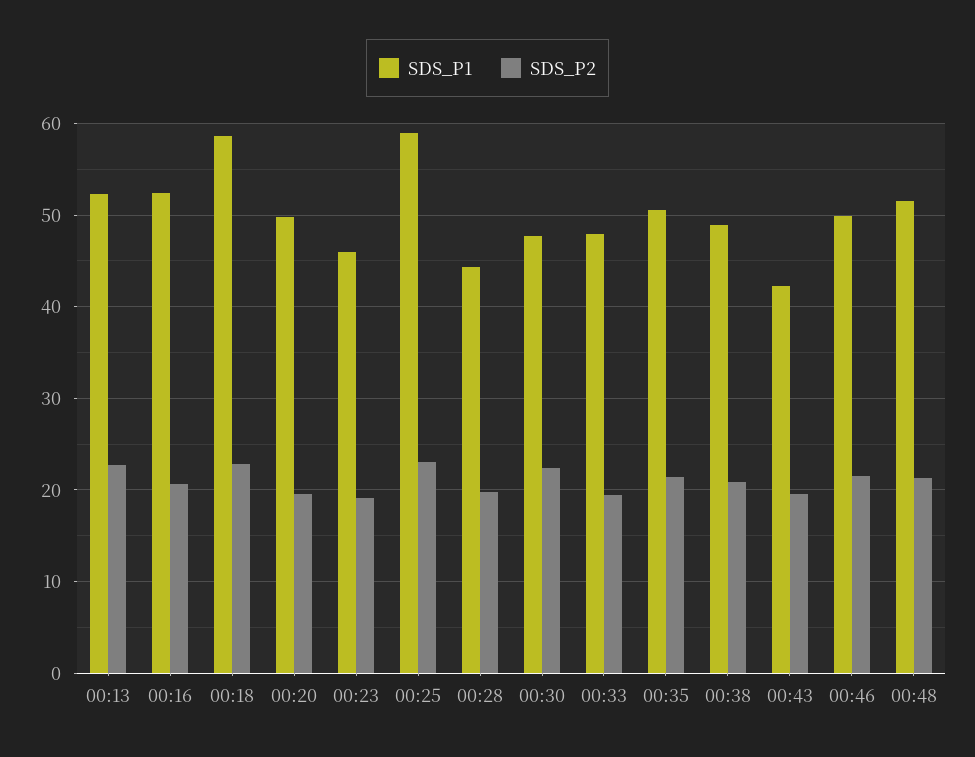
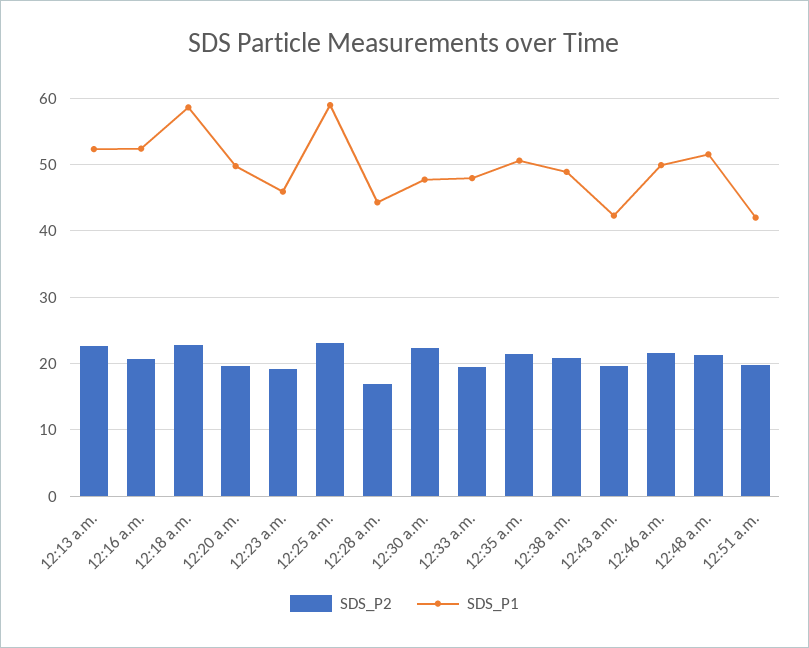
SDS_P2, 00:28: 20 -> 17
SDS_P2, 12:51 a.m.: none -> 20
SDS_P1, 12:51 a.m.: none -> 42

